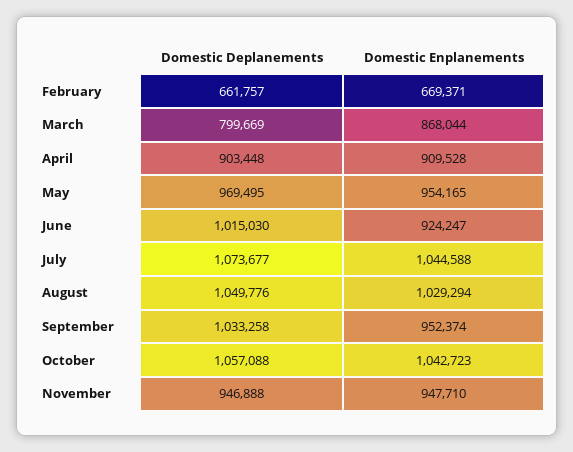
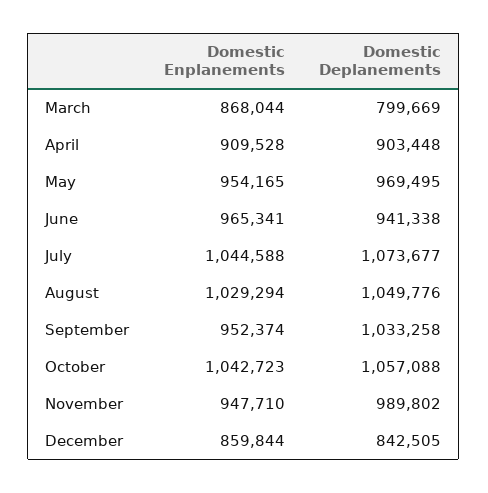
Domestic Deplanements, February: 661757 -> none
Domestic Enplanements, February: 669371 -> none
Domestic Deplanements, June: 1015030 -> 941338
Domestic Enplanements, June: 924247 -> 965341
Domestic Deplanements, November: 946888 -> 989802
Domestic Enplanements, December: none -> 859844
Domestic Deplanements, December: none -> 842505

